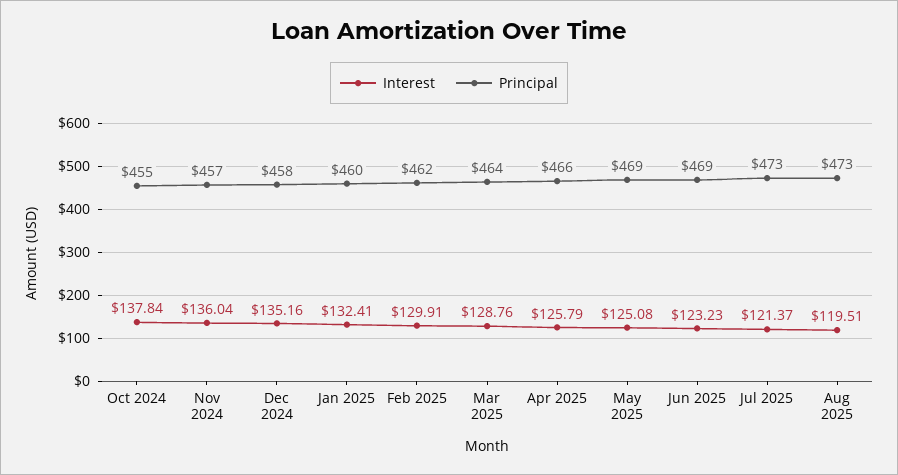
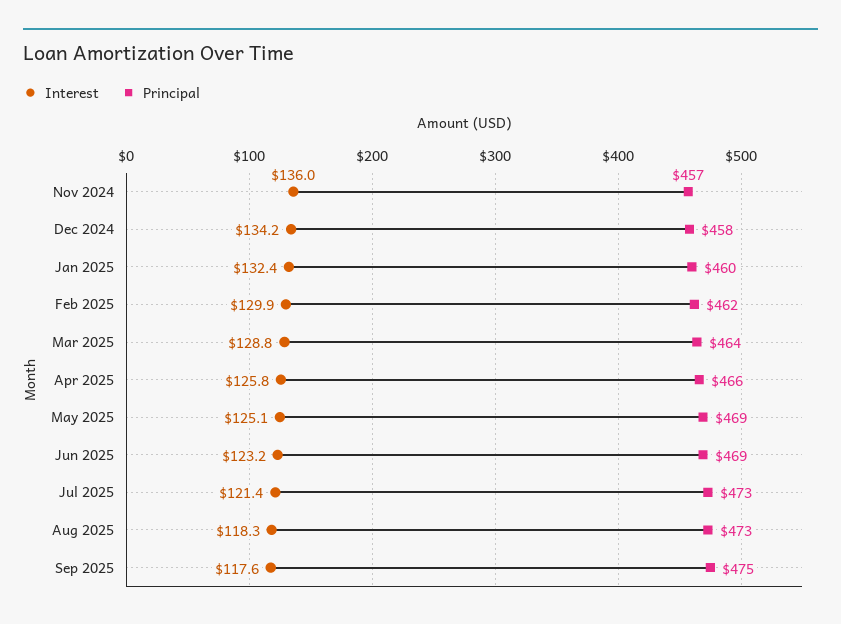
Interest, Oct 2024: 137.84 -> none
Principal, Oct 2024: 455 -> none
Interest, Dec 2024: 135.16 -> 134.2
Interest, Aug 2025: 119.51 -> 118.3
Interest, Sep 2025: none -> 117.6
Principal, Sep 2025: none -> 475

